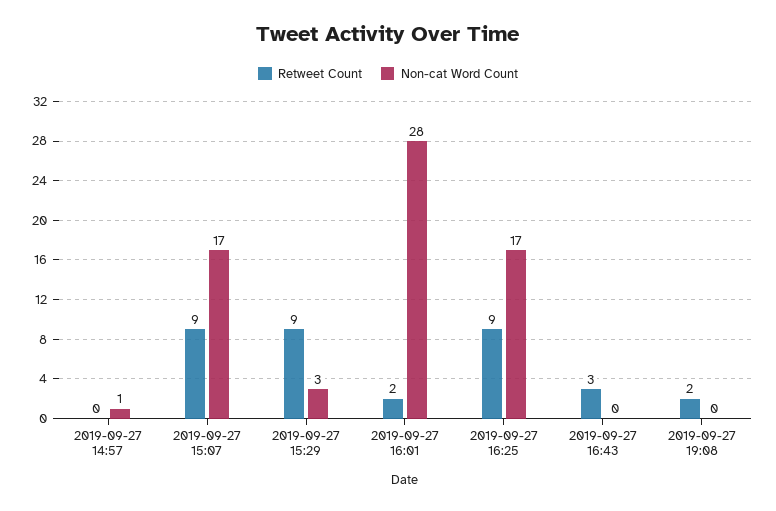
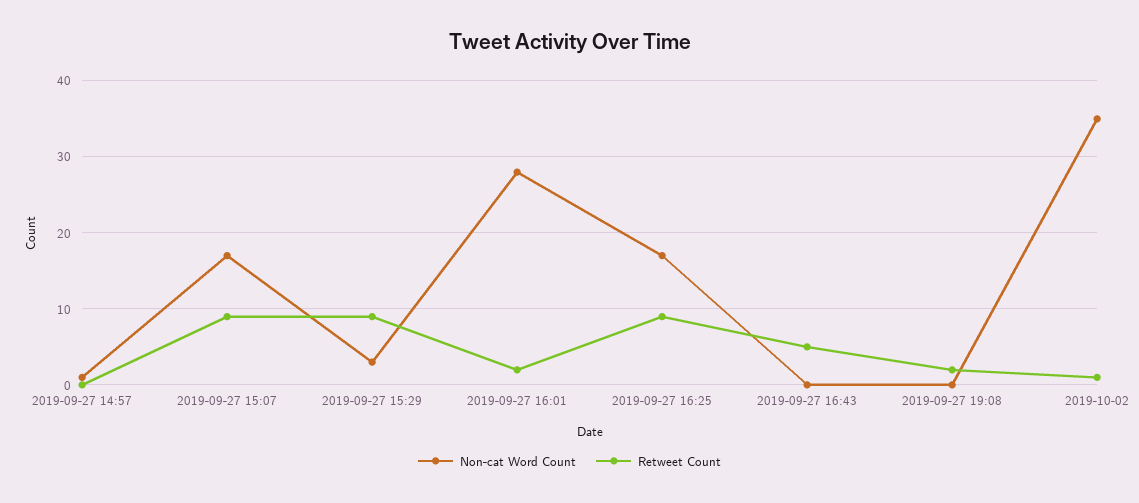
Retweet Count, 2019-09-27 16:43: 3 -> 5
Non-cat Word Count, 2019-10-02: none -> 35
Retweet Count, 2019-10-02: none -> 1

